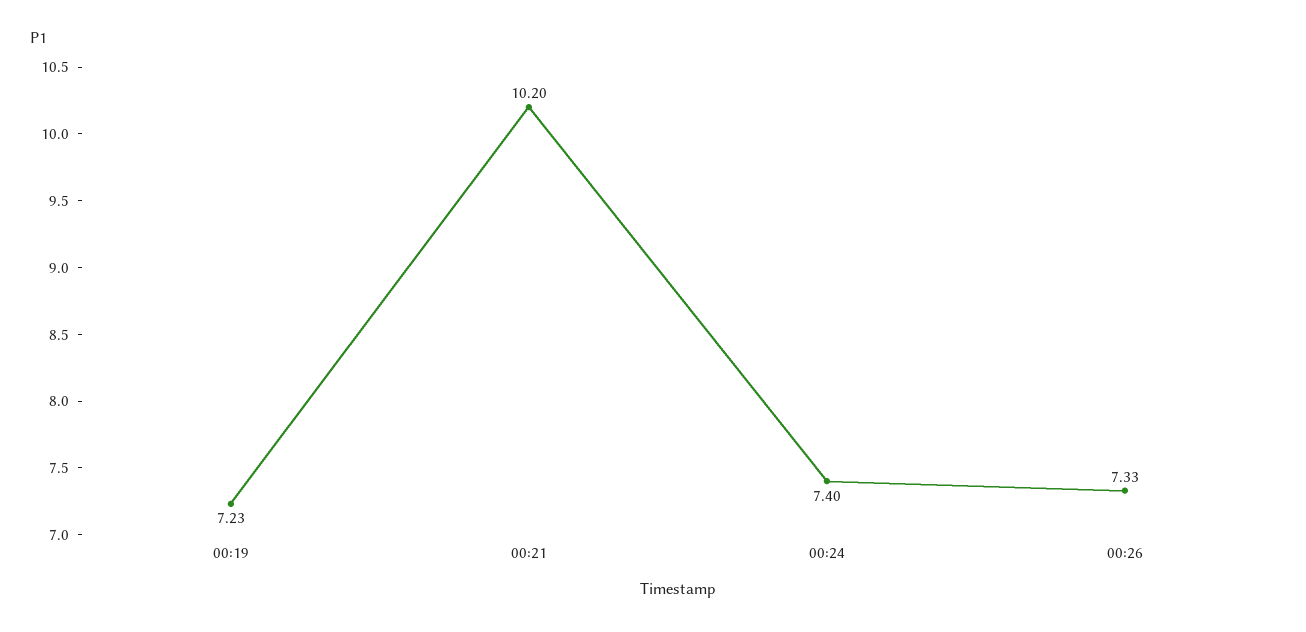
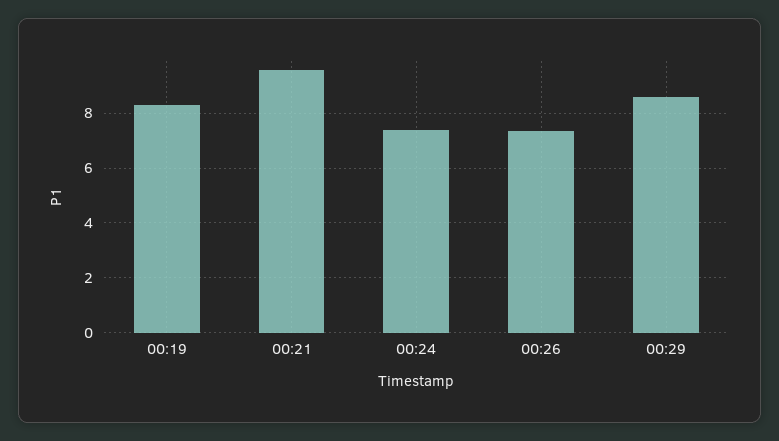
00:19: 7.23 -> 8.25
00:21: 10.2 -> 9.5
00:29: none -> 8.5

